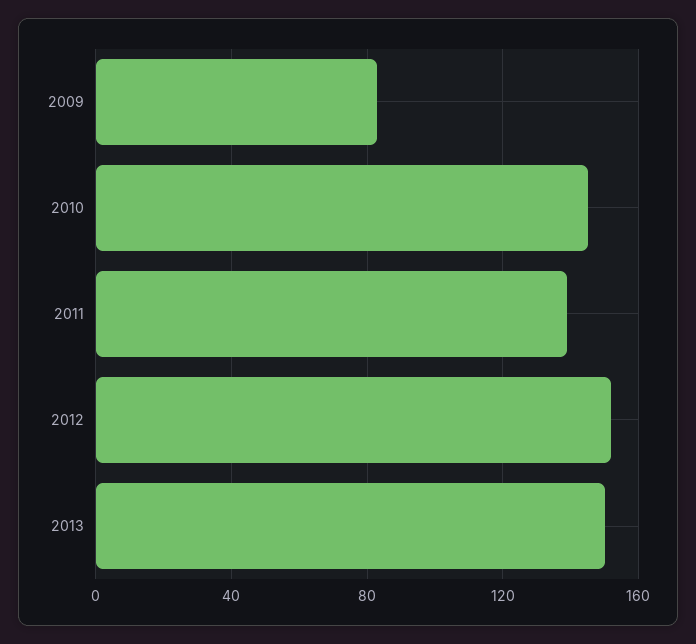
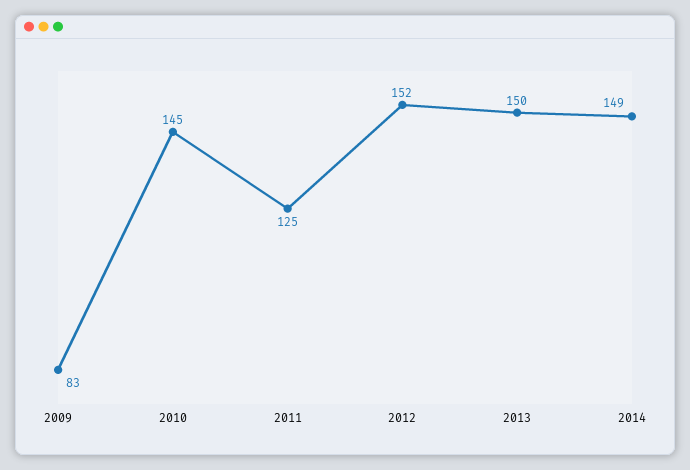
2011: 140 -> 125
2014: none -> 149

